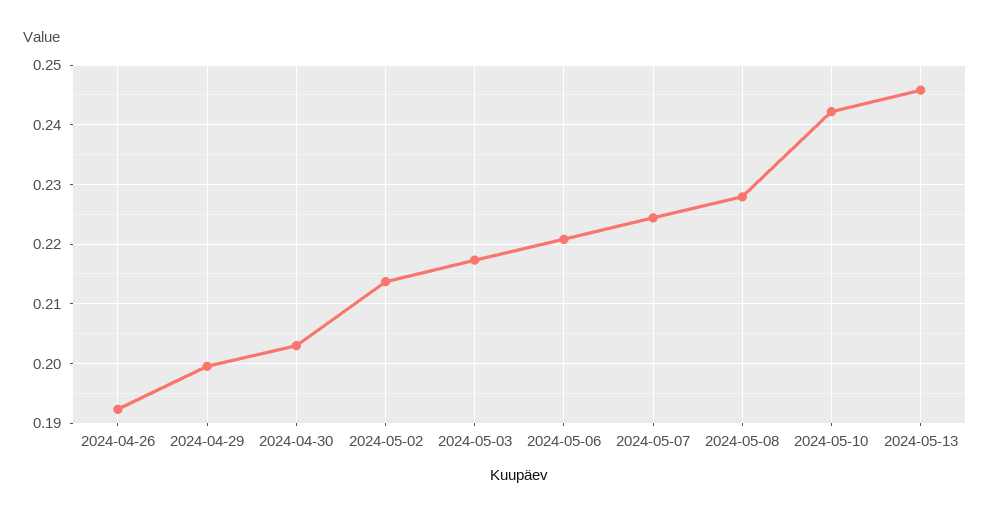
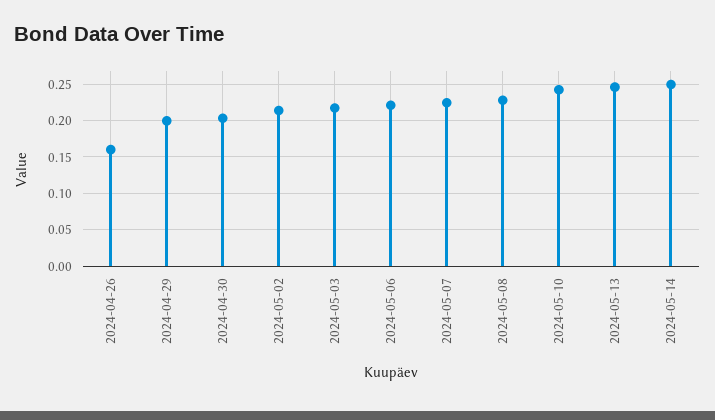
2024-04-26: 0.192 -> 0.16
2024-05-14: none -> 0.25

